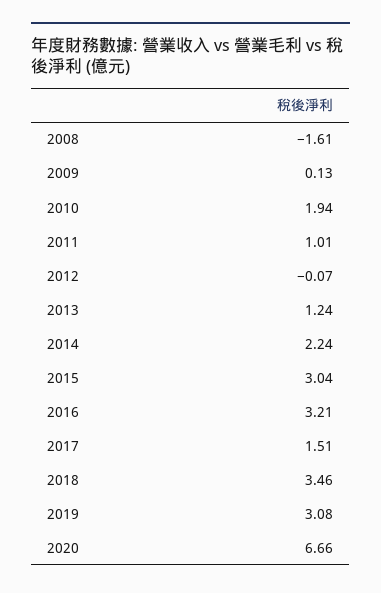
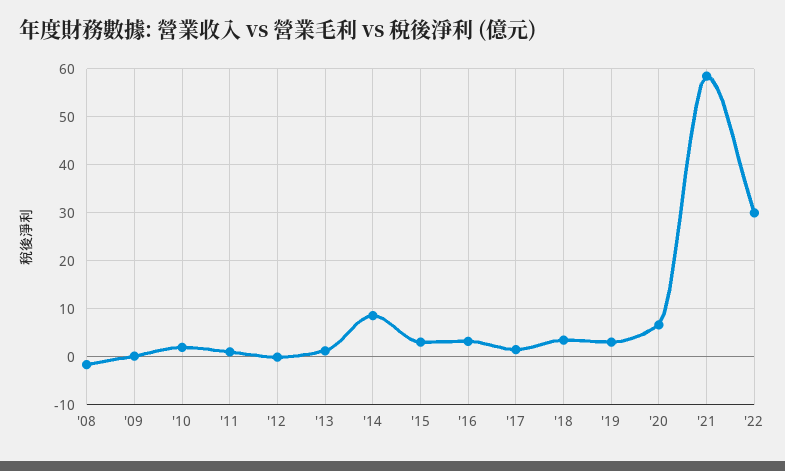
2014: 2.24 -> 8
'21: none -> 58
'22: none -> 30

